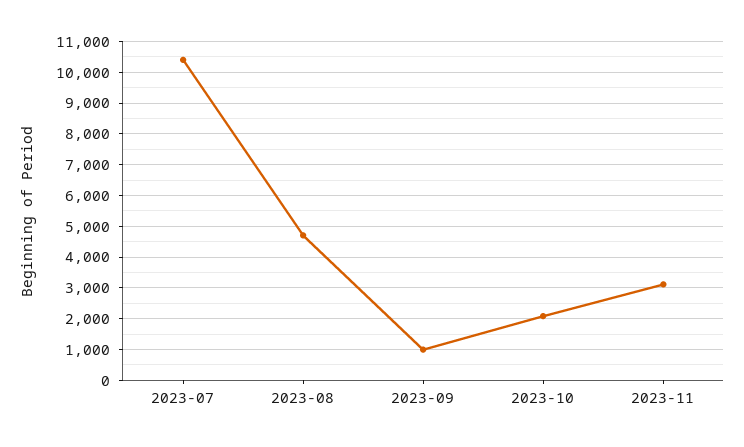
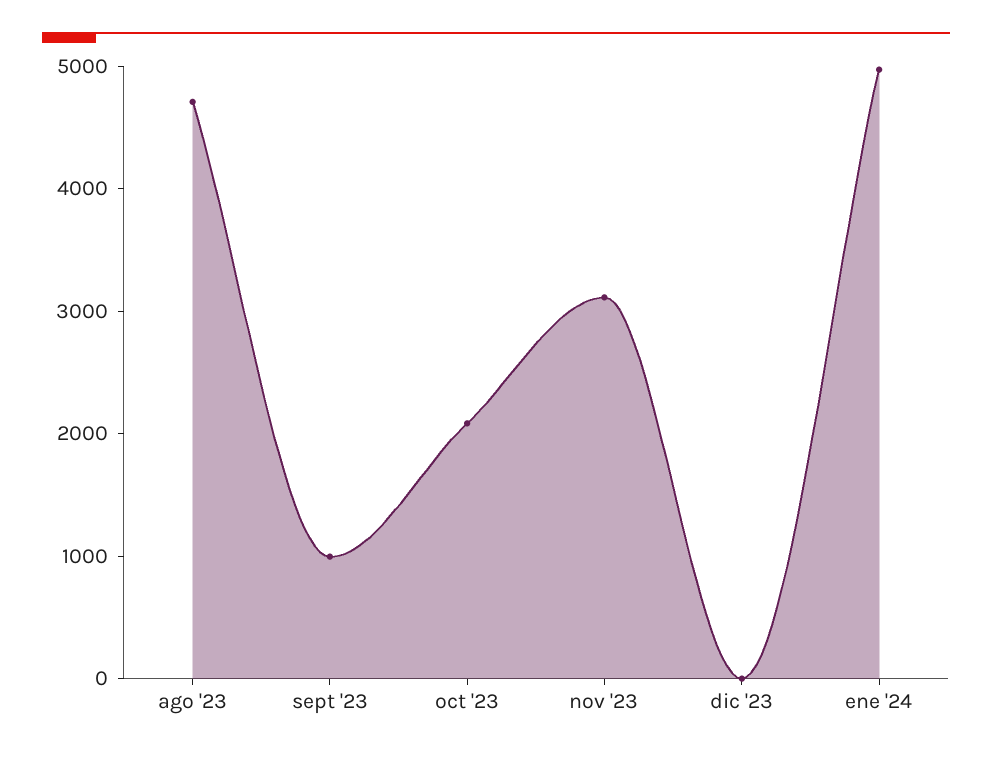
2023-07: 10400 -> none
dic '23: none -> 0
ene '24: none -> 5000

